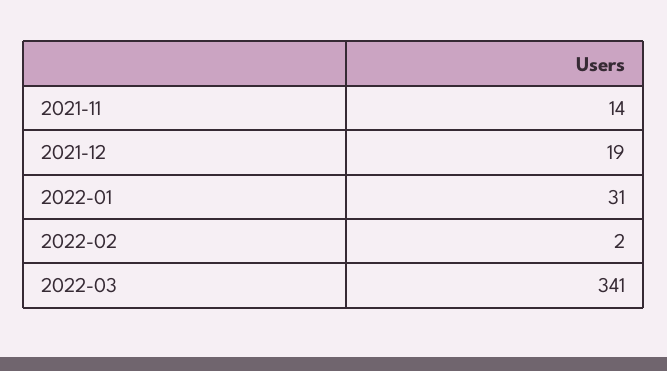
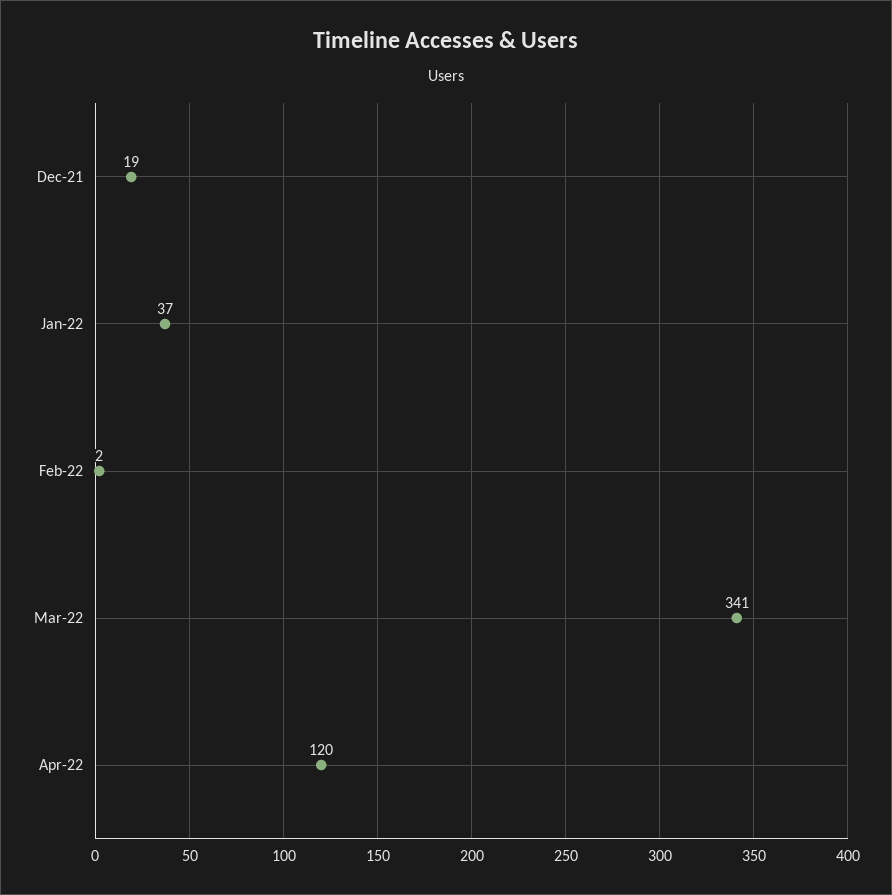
2021-11: 14 -> none
2022-01: 31 -> 37
Apr-22: none -> 120

